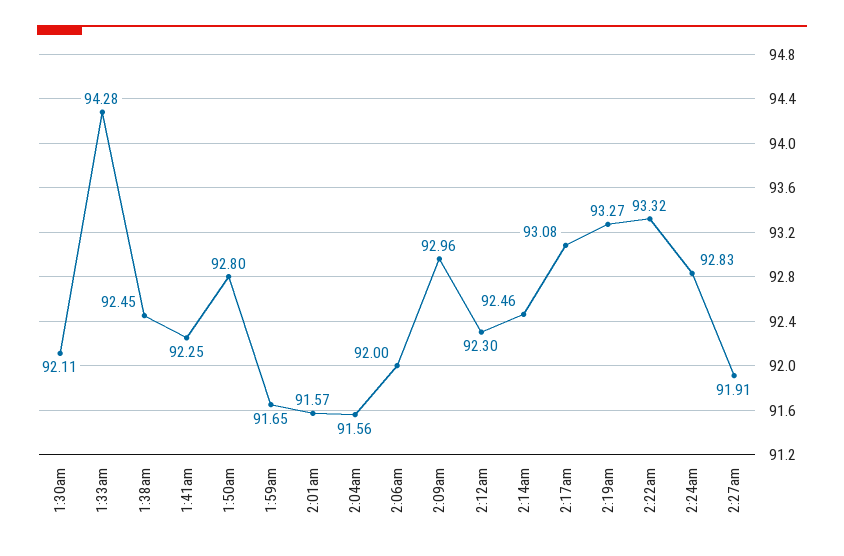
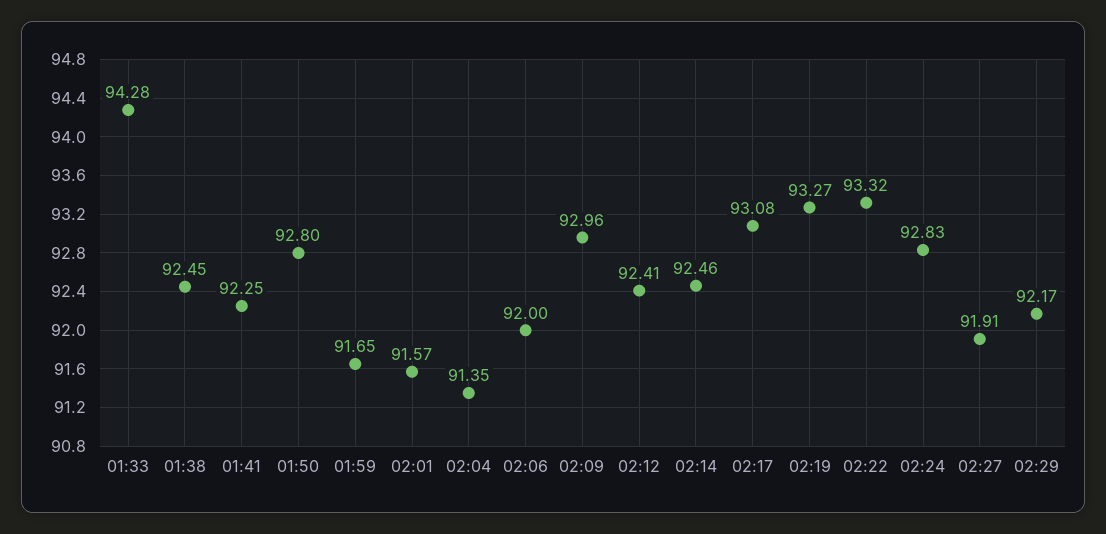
1:30am: 92.11 -> none
2:04am: 91.56 -> 91.35
2:12am: 92.3 -> 92.41
02:29: none -> 92.17

